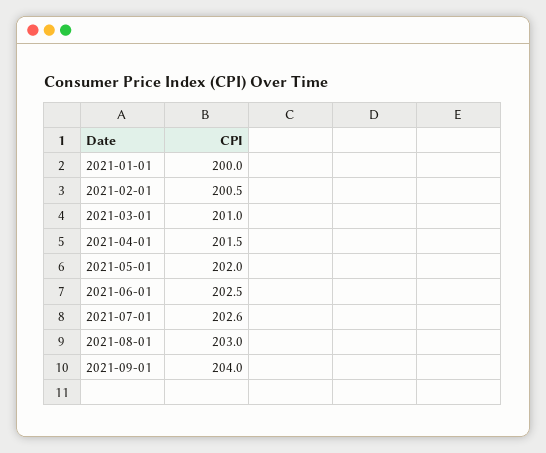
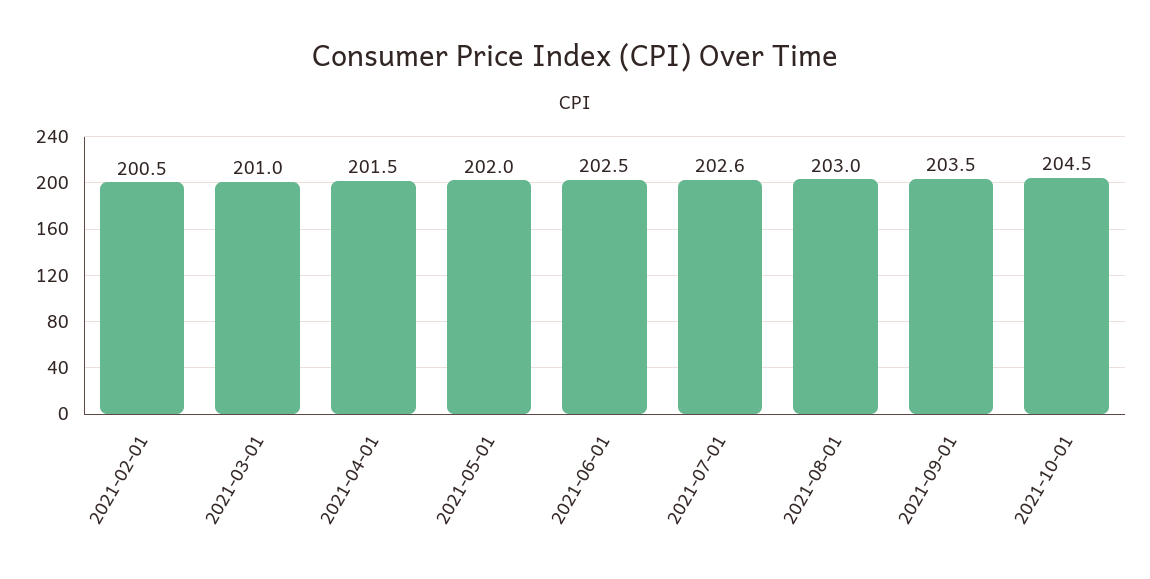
2021-01-01: 200 -> none
2021-09-01: 204 -> 203.5
2021-10-01: none -> 204.5

